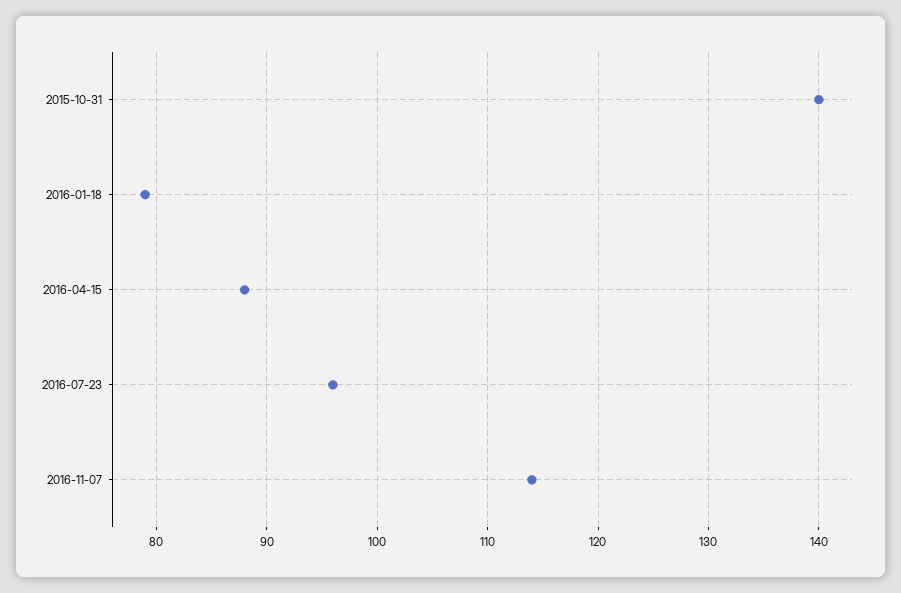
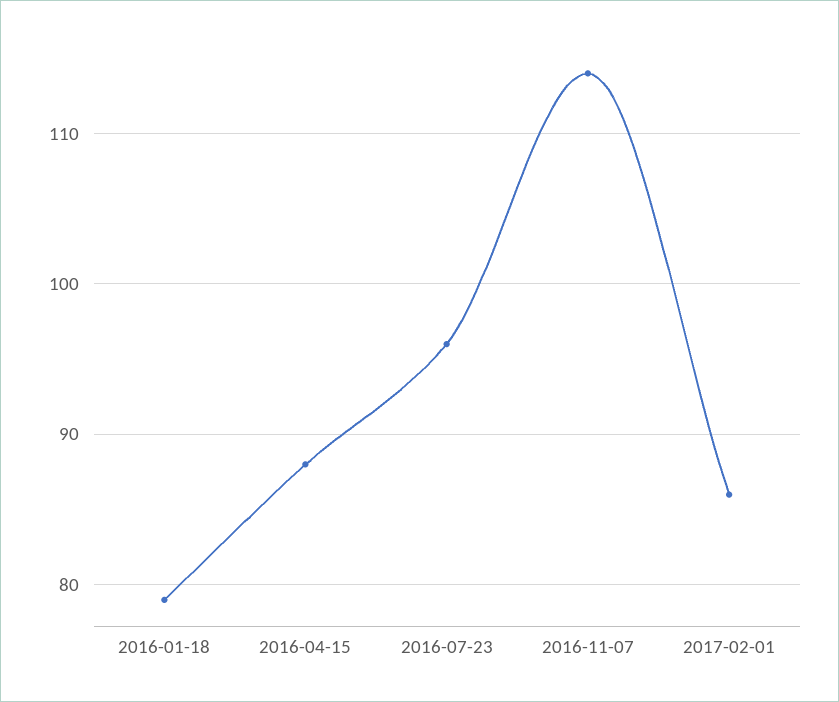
2015-10-31: 140 -> none
2017-02-01: none -> 86

